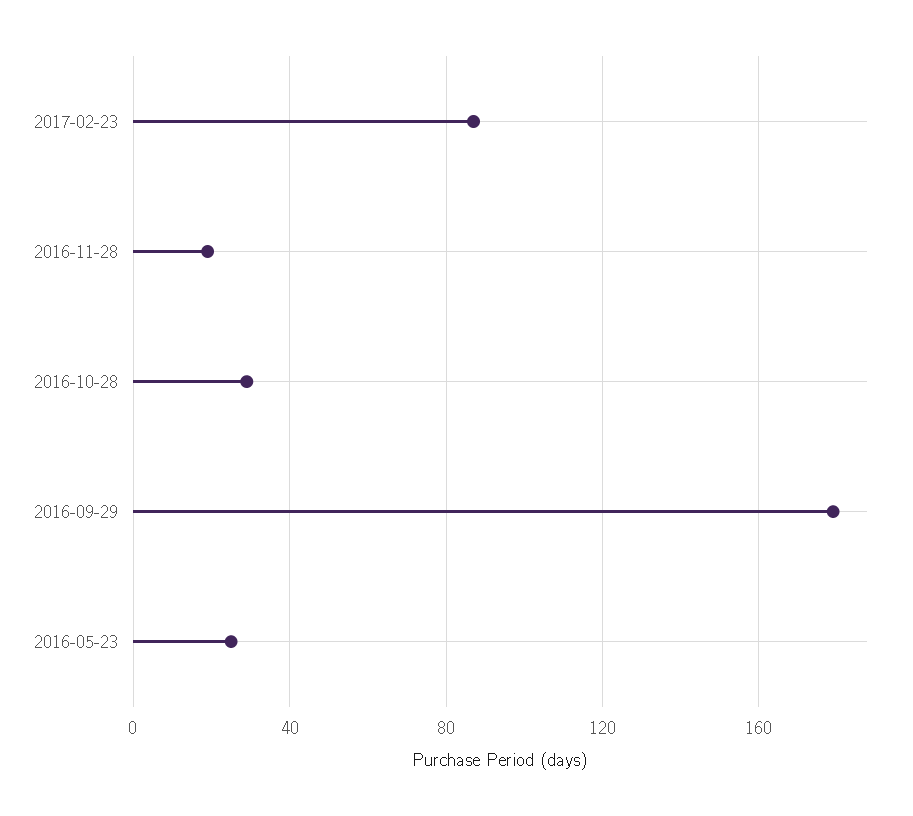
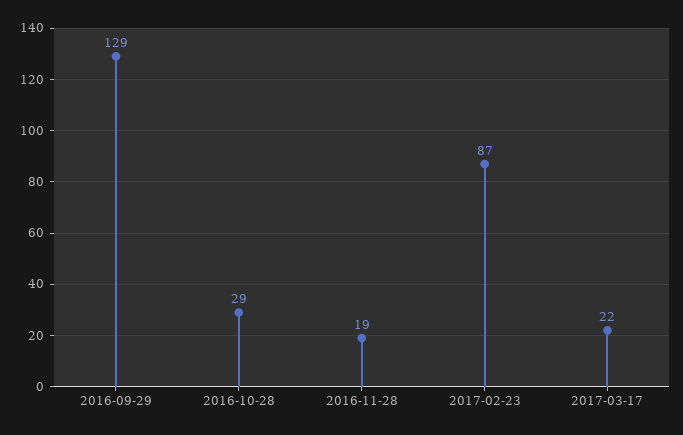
2016-09-29: 180 -> 129
2016-05-23: 25 -> none
2017-03-17: none -> 22

